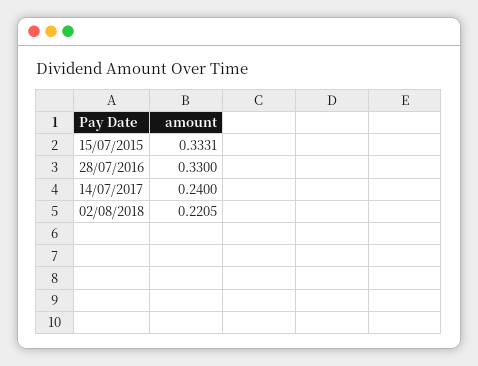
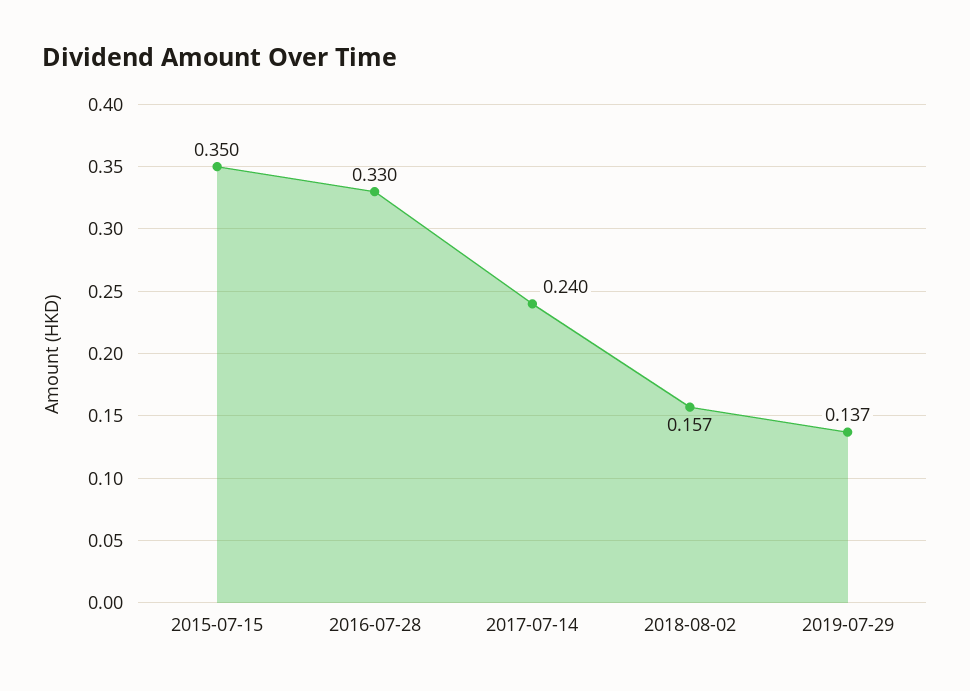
15/07/2015: 0.3331 -> 0.35
02/08/2018: 0.2205 -> 0.157
2019-07-29: none -> 0.137

